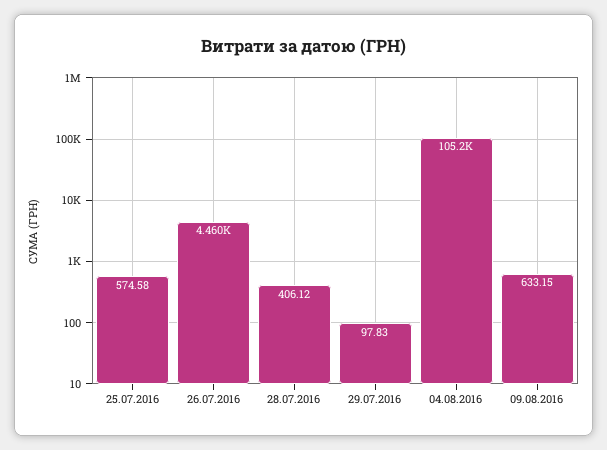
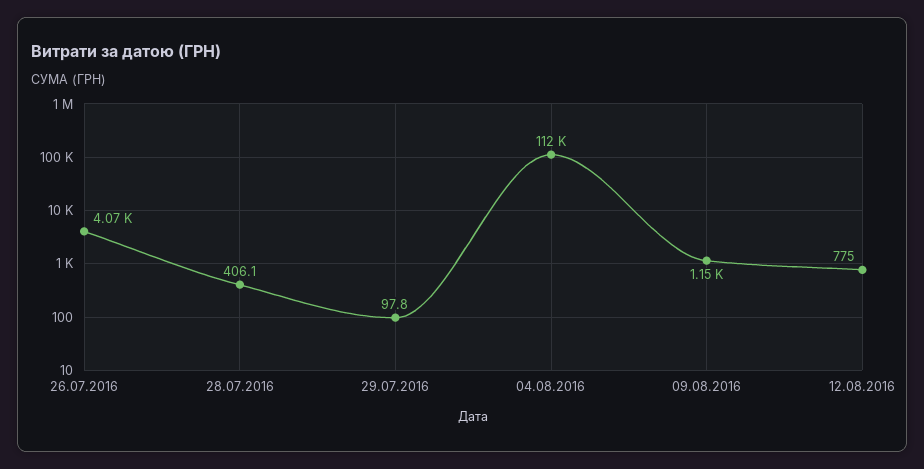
25.07.2016: 574.58 -> none
26.07.2016: 4460 -> 4070
04.08.2016: 105200 -> 112000
09.08.2016: 633.15 -> 1150
12.08.2016: none -> 775

